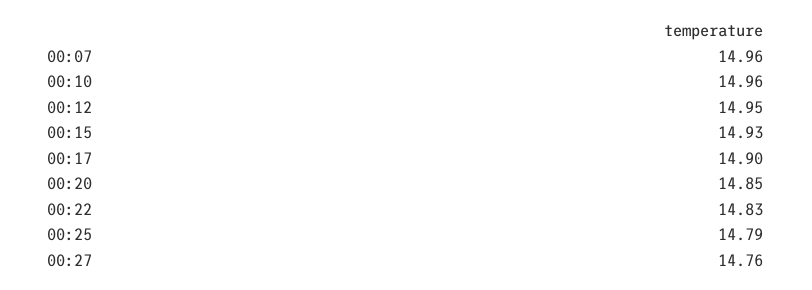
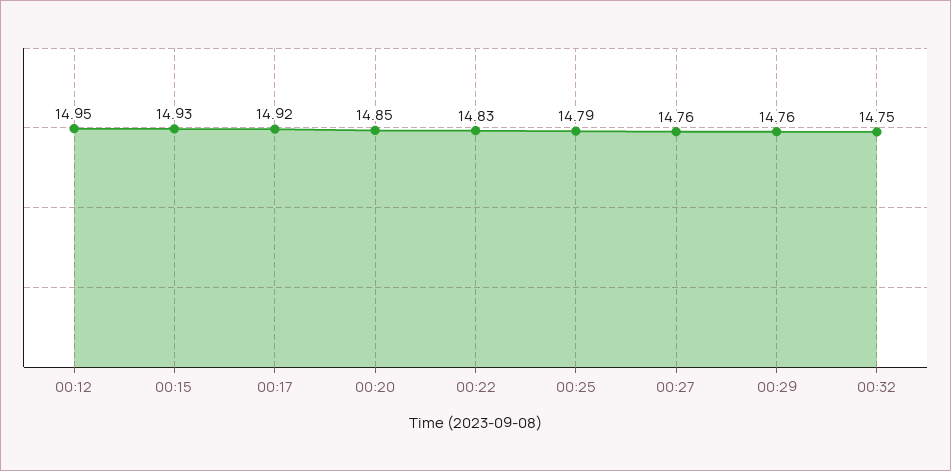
00:07: 14.96 -> none
00:10: 14.96 -> none
00:17: 14.9 -> 14.92
00:29: none -> 14.76
00:32: none -> 14.75

